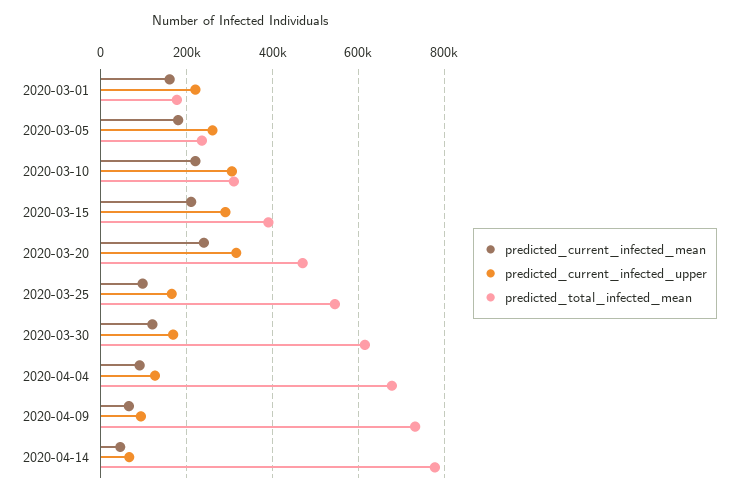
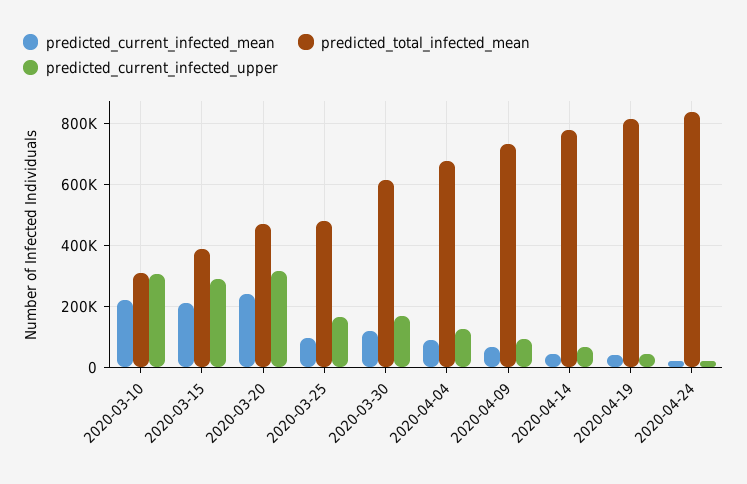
predicted_current_infected_mean, 2020-03-01: 160000 -> none
predicted_current_infected_upper, 2020-03-01: 220000 -> none
predicted_total_infected_mean, 2020-03-01: 180000 -> none
predicted_current_infected_mean, 2020-03-05: 180000 -> none
predicted_current_infected_upper, 2020-03-05: 260000 -> none
predicted_total_infected_mean, 2020-03-05: 240000 -> none
predicted_total_infected_mean, 2020-03-25: 540000 -> 480000
predicted_current_infected_mean, 2020-04-19: none -> 40000
predicted_total_infected_mean, 2020-04-19: none -> 820000
predicted_current_infected_upper, 2020-04-19: none -> 40000
predicted_current_infected_mean, 2020-04-24: none -> 20000
predicted_total_infected_mean, 2020-04-24: none -> 840000
predicted_current_infected_upper, 2020-04-24: none -> 20000

